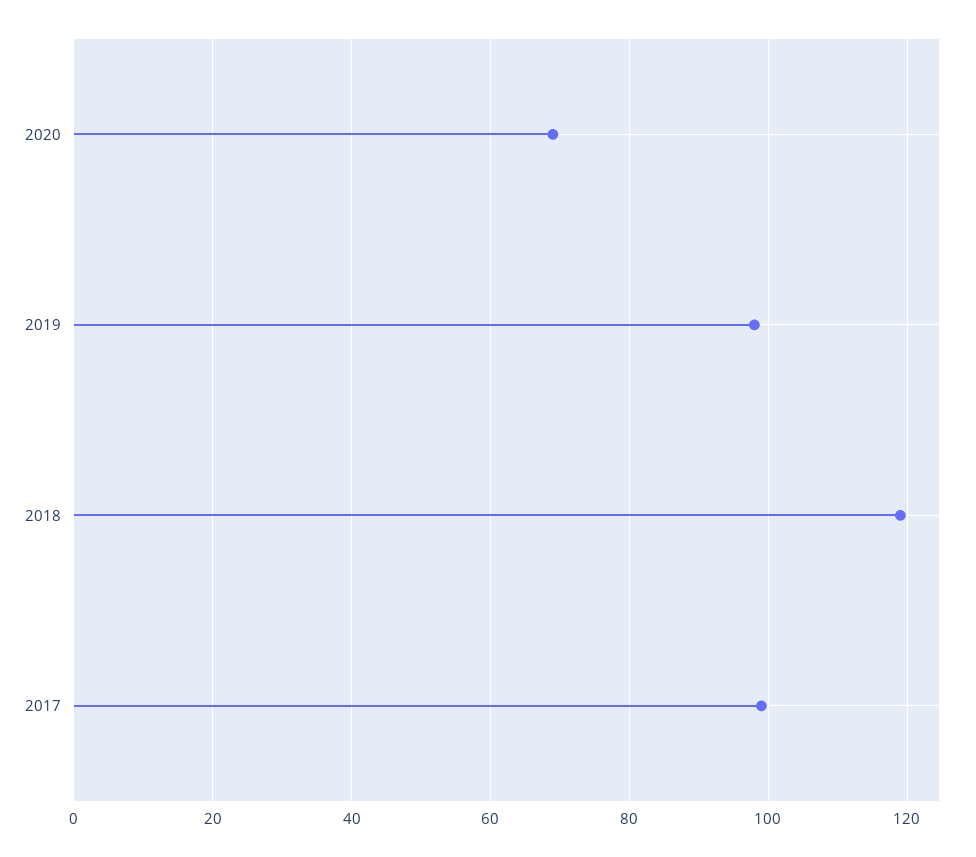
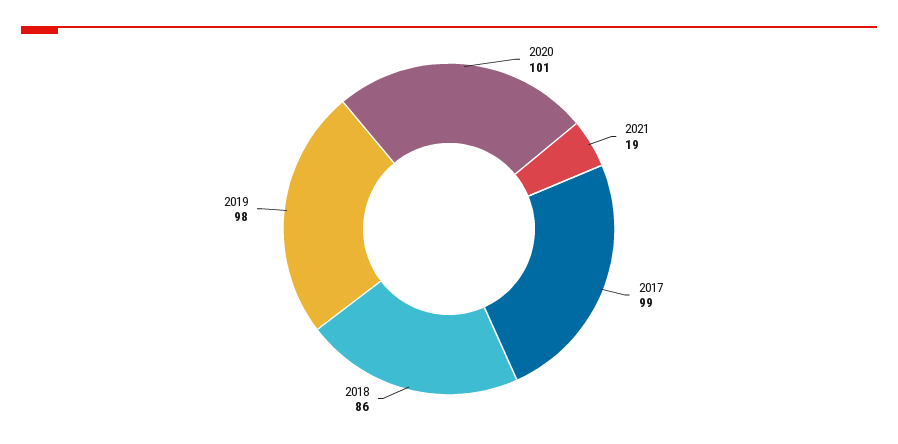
2020: 70 -> 101
2018: 120 -> 86
2021: none -> 19

